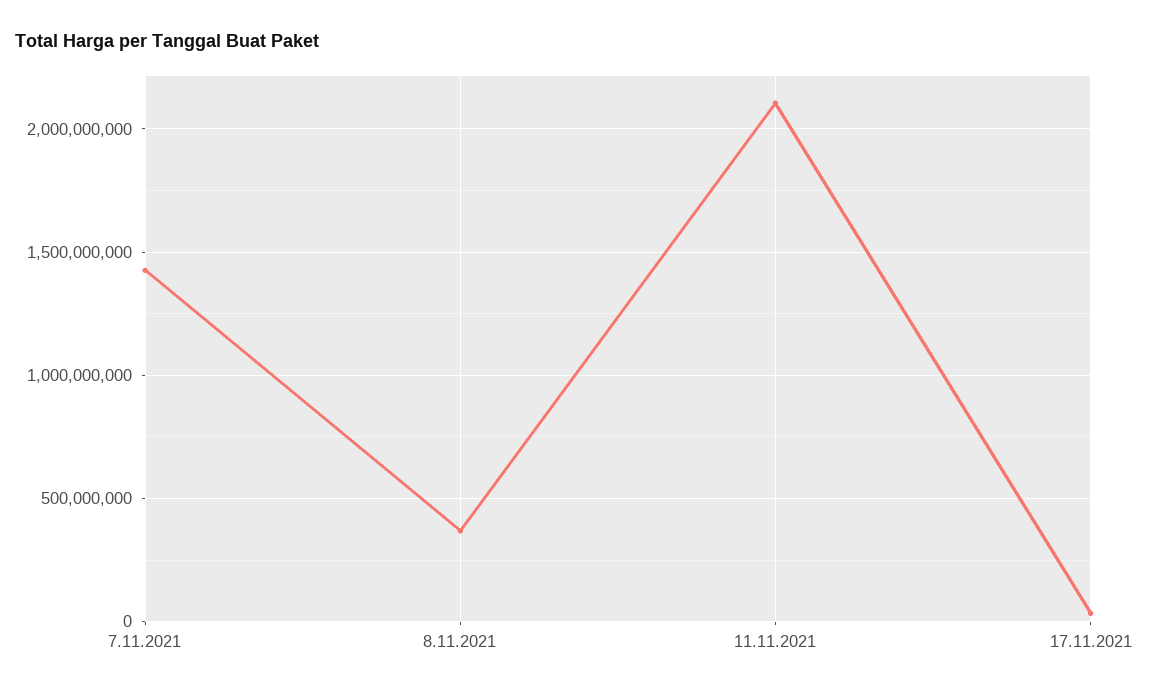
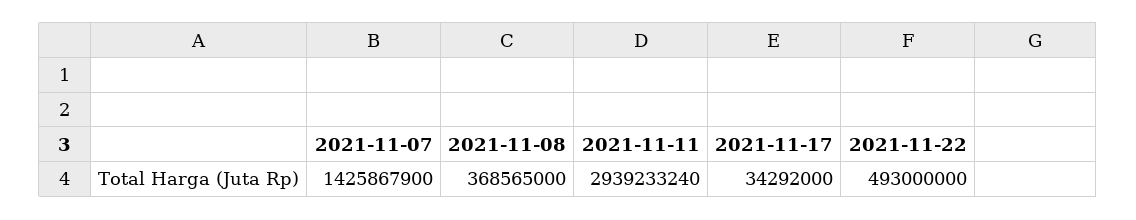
11.11.2021: 2100000000 -> 2939233240
2021-11-22: none -> 493000000

